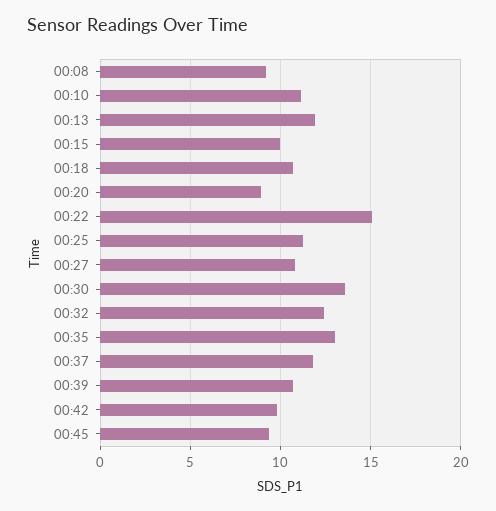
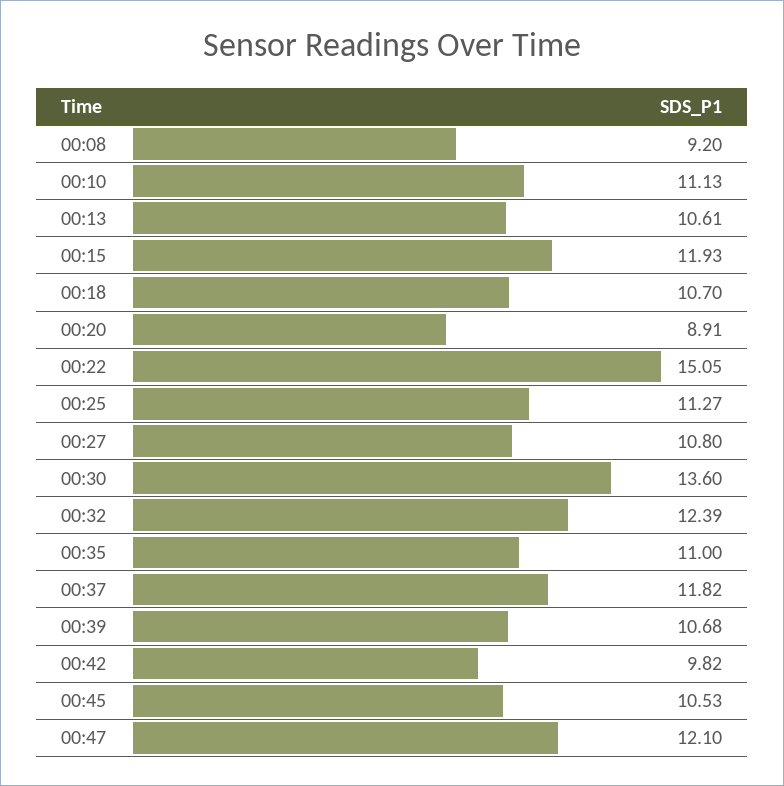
00:13: 12 -> 10.61
00:15: 10 -> 11.93
00:35: 13 -> 11
00:45: 9.5 -> 10.53
00:47: none -> 12.1

